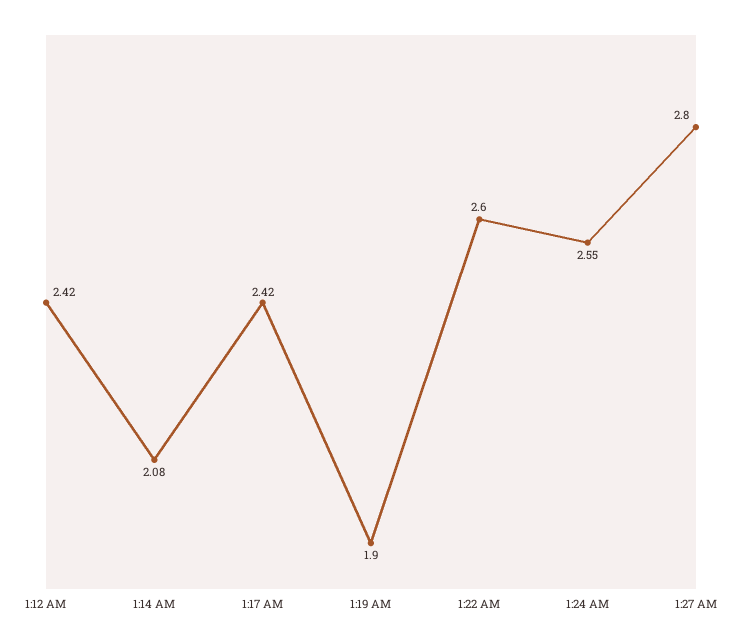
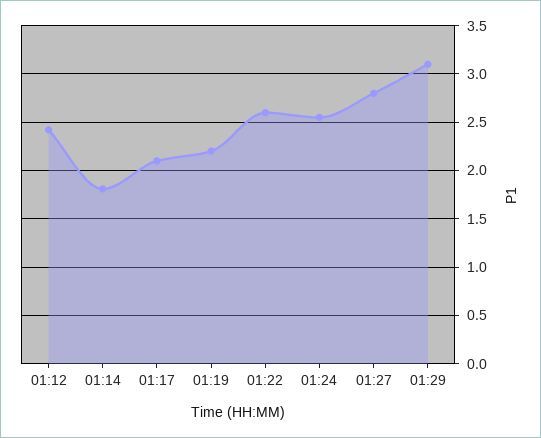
1:14 AM: 2.08 -> 1.8
1:17 AM: 2.42 -> 2.1
1:19 AM: 1.9 -> 2.2
01:29: none -> 3.1

